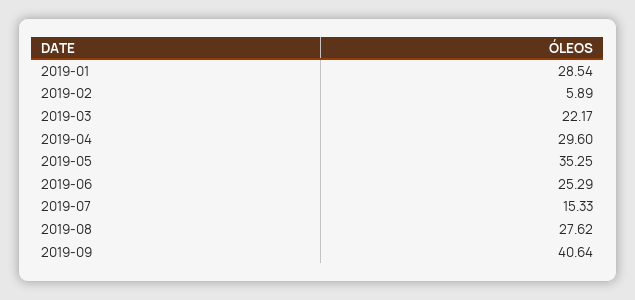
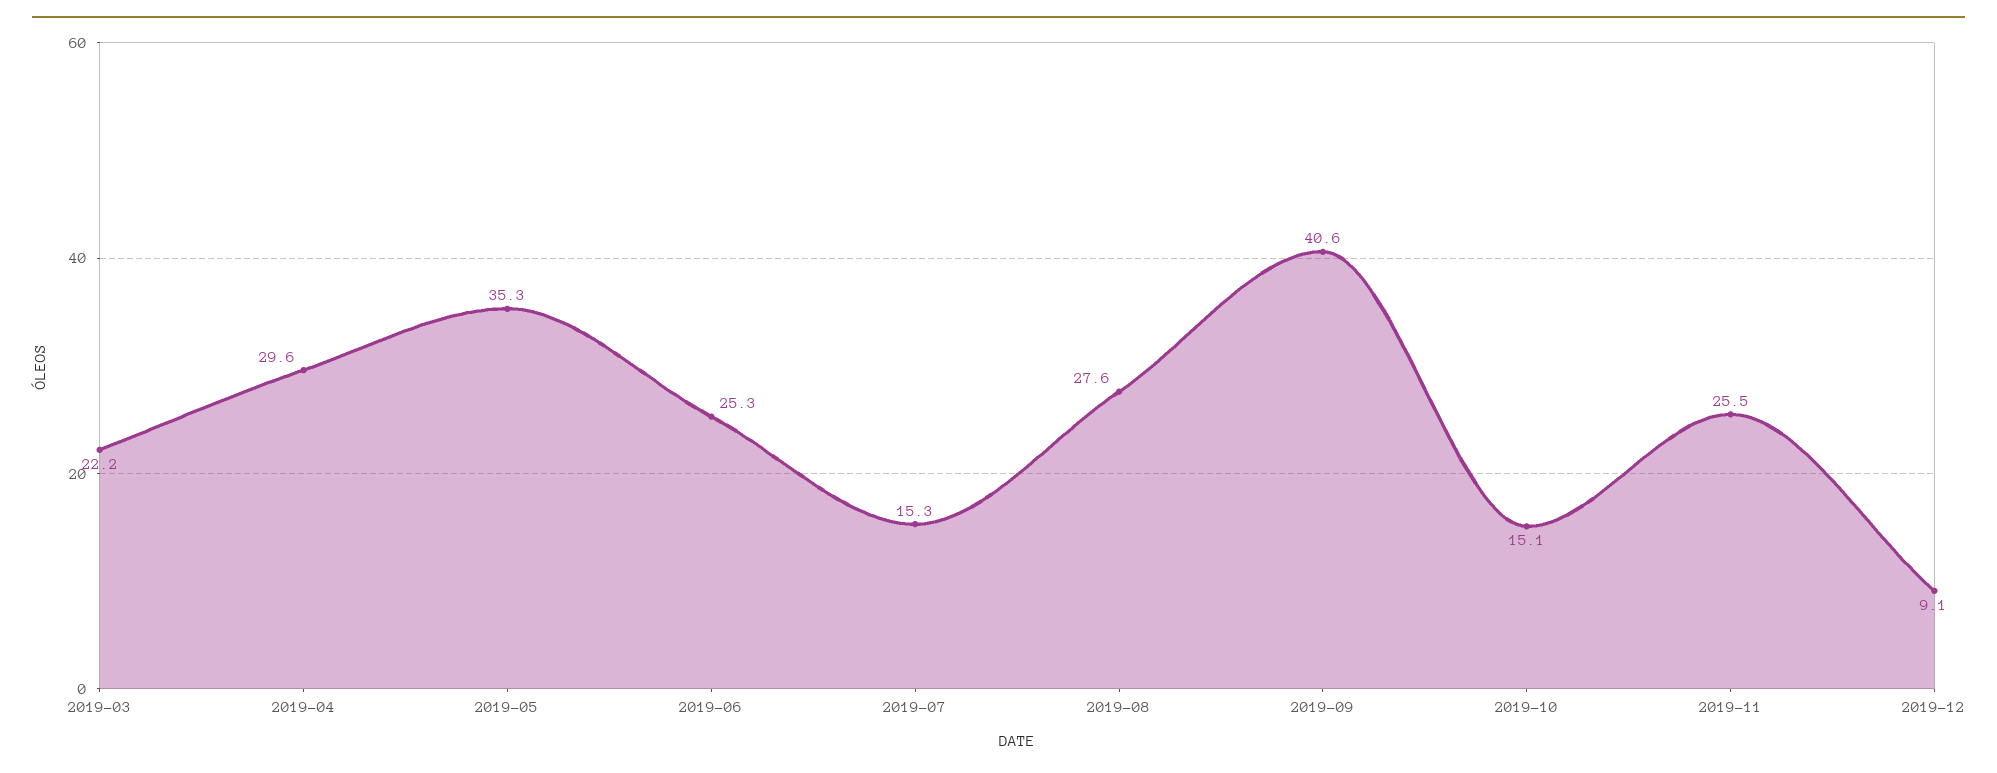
2019-01: 28.54 -> none
2019-02: 5.89 -> none
2019-10: none -> 15.1
2019-11: none -> 25.5
2019-12: none -> 9.1

